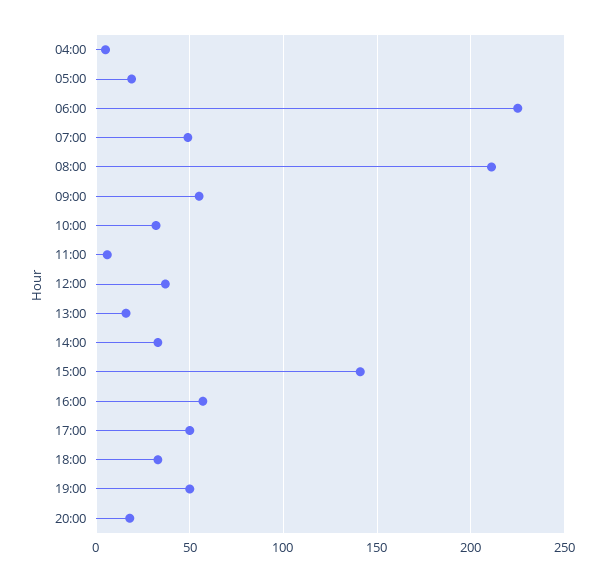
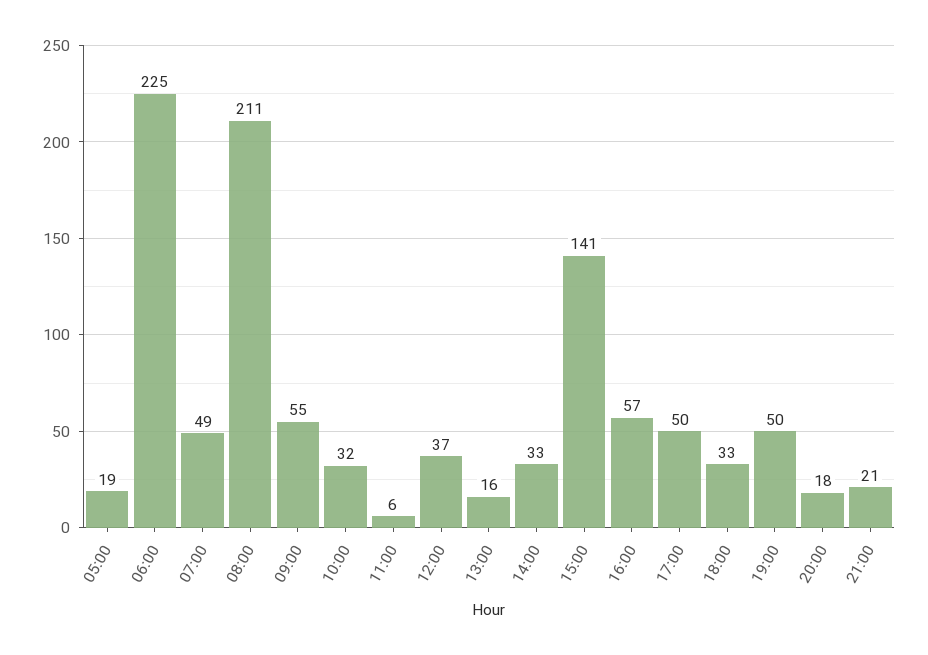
04:00: 5 -> none
21:00: none -> 21

